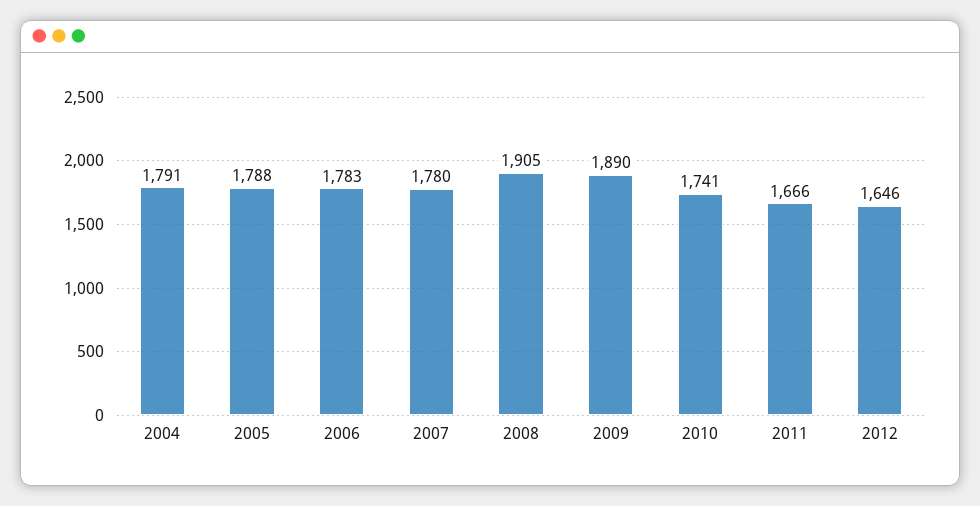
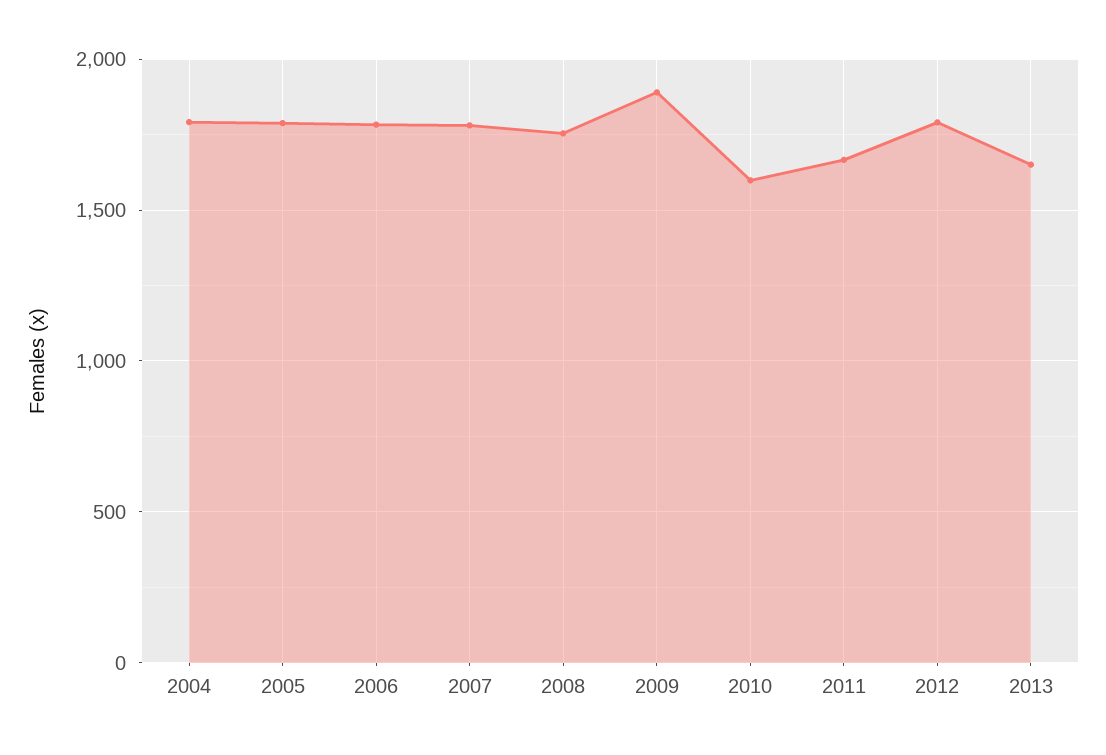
2008: 1905 -> 1750
2010: 1741 -> 1600
2012: 1646 -> 1800
2013: none -> 1650

